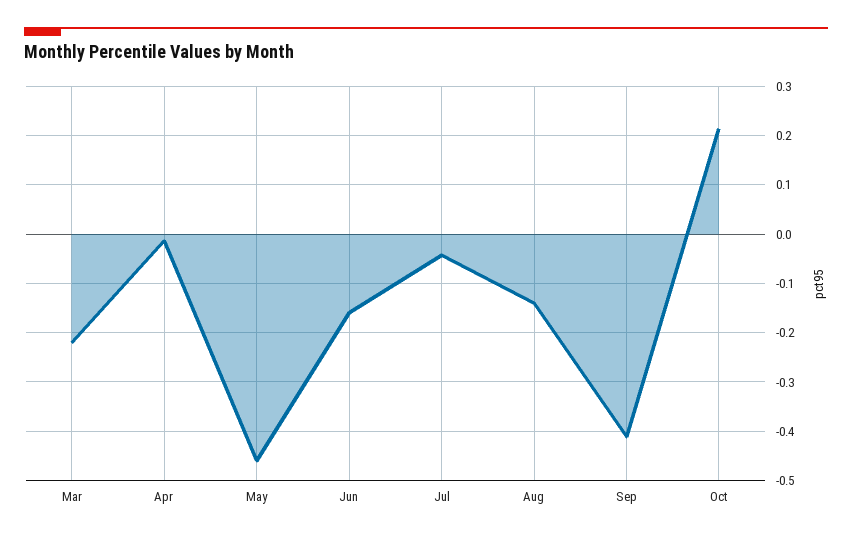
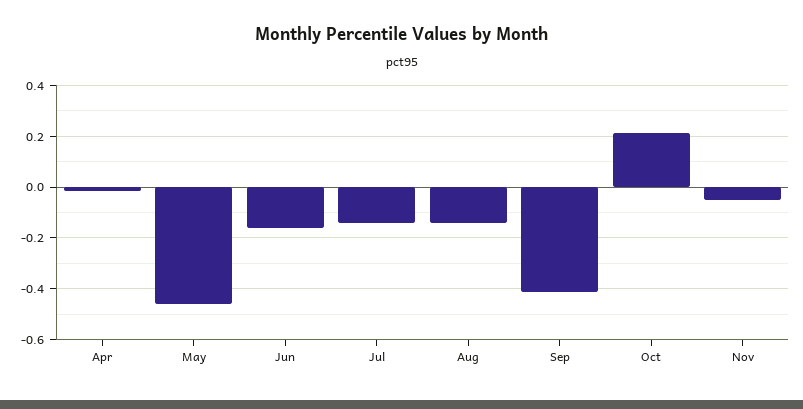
Mar: -0.22 -> none
Jul: -0.04 -> -0.15
Nov: none -> -0.05

